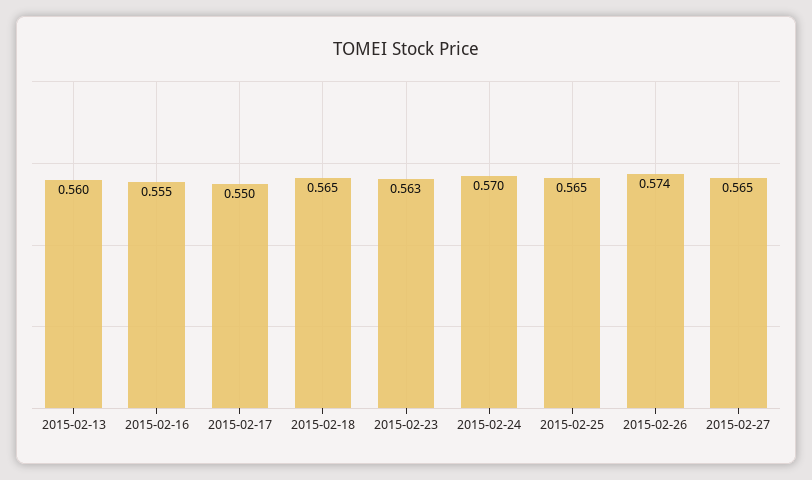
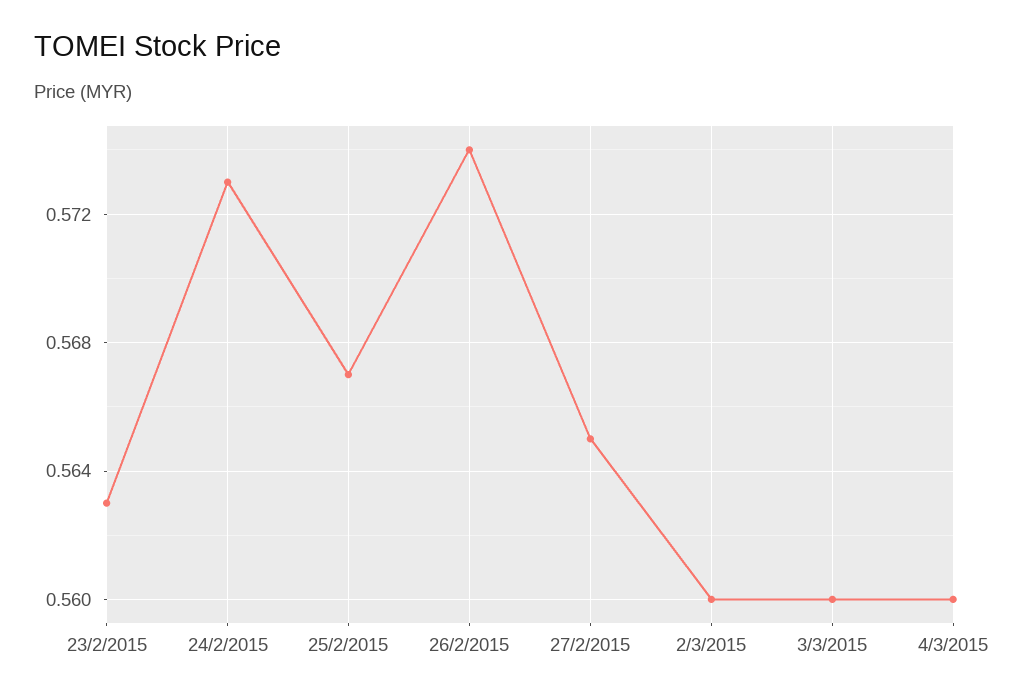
2015-02-13: 0.56 -> none
2015-02-16: 0.555 -> none
2015-02-17: 0.55 -> none
2015-02-18: 0.565 -> none
2015-02-24: 0.57 -> 0.573
2015-02-25: 0.565 -> 0.567
2/3/2015: none -> 0.56
3/3/2015: none -> 0.56
4/3/2015: none -> 0.56

